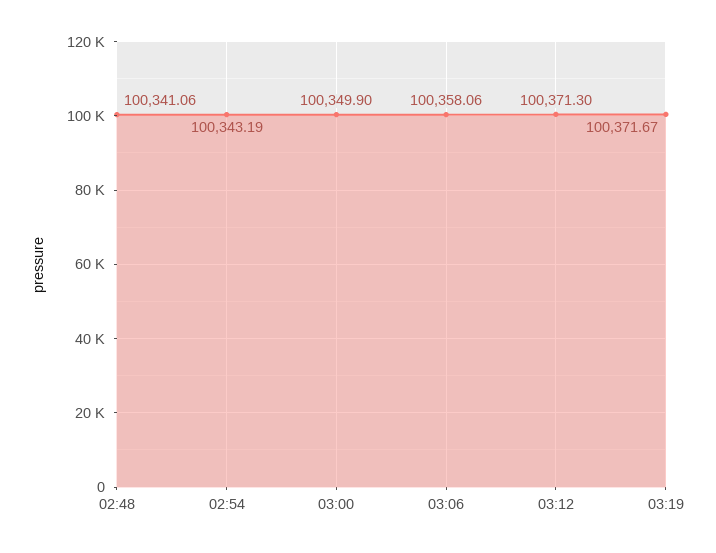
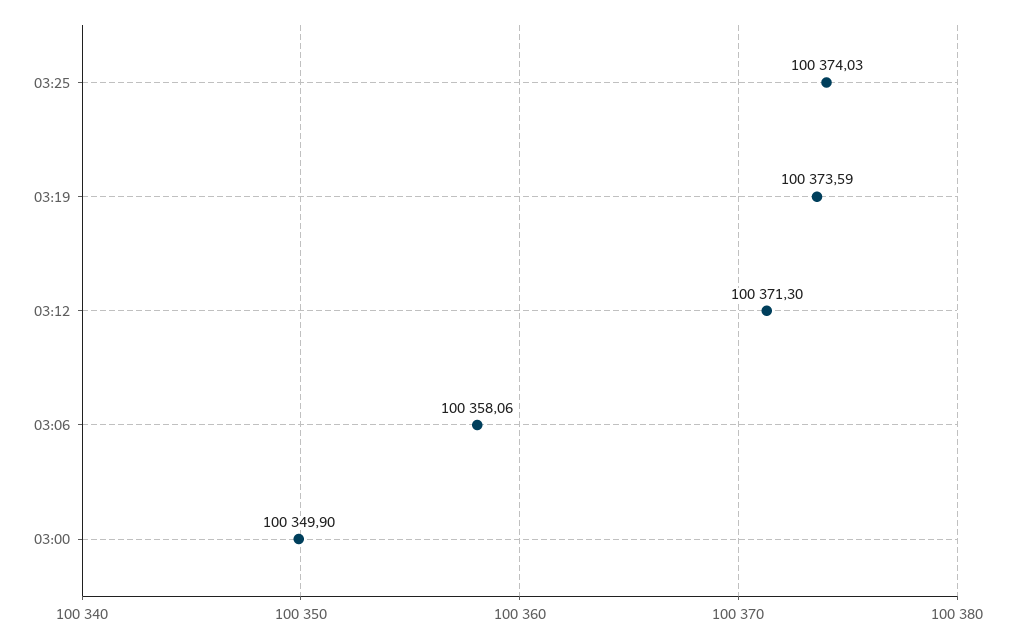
02:48: 100341.06 -> none
02:54: 100343.19 -> none
03:19: 100371.67 -> 100373.59
03:25: none -> 100374.03

